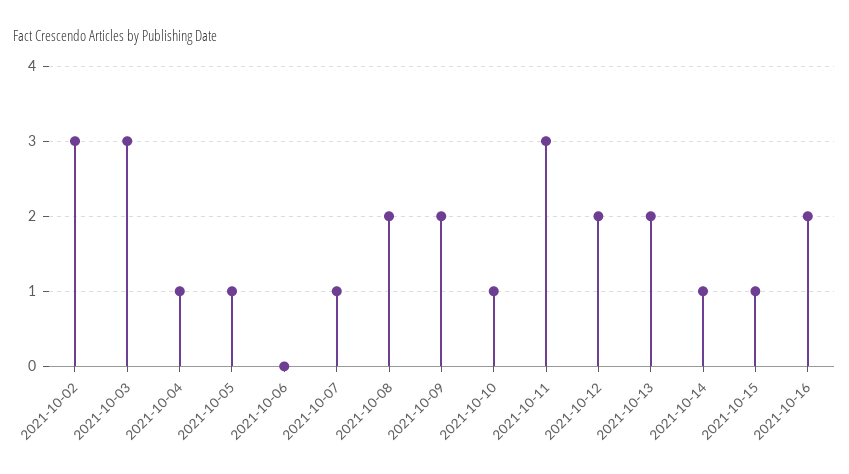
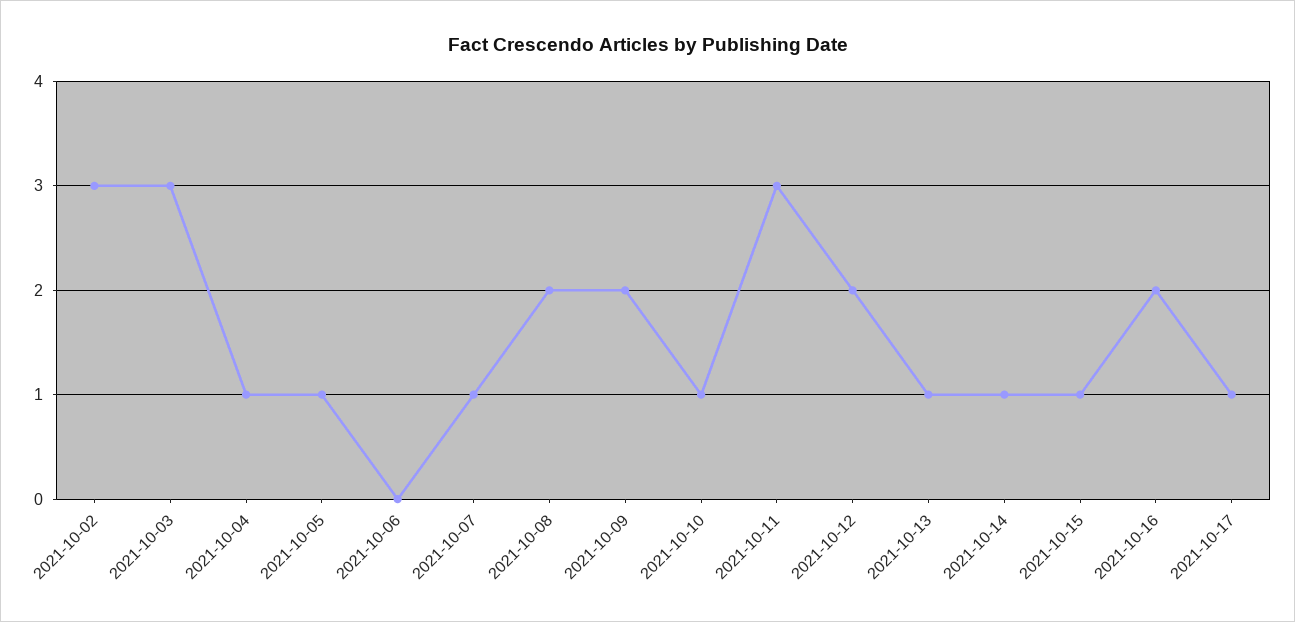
2021-10-13: 2 -> 1
2021-10-17: none -> 1

